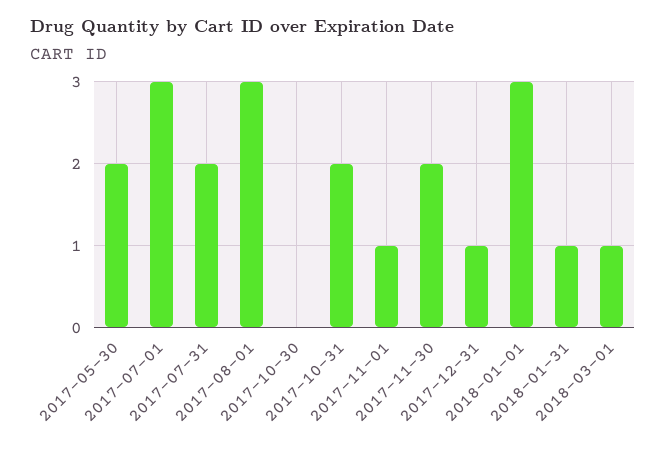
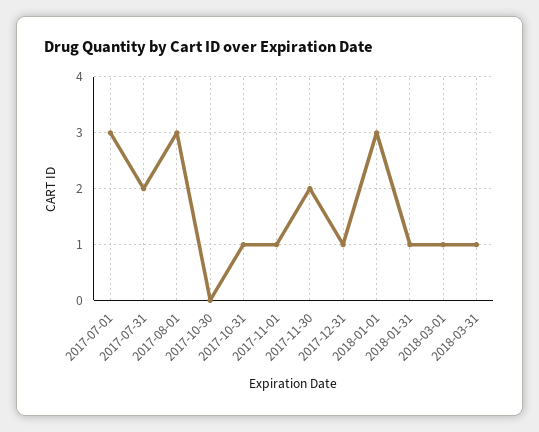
2017-05-30: 2 -> none
2017-10-31: 2 -> 1
2018-03-31: none -> 1

